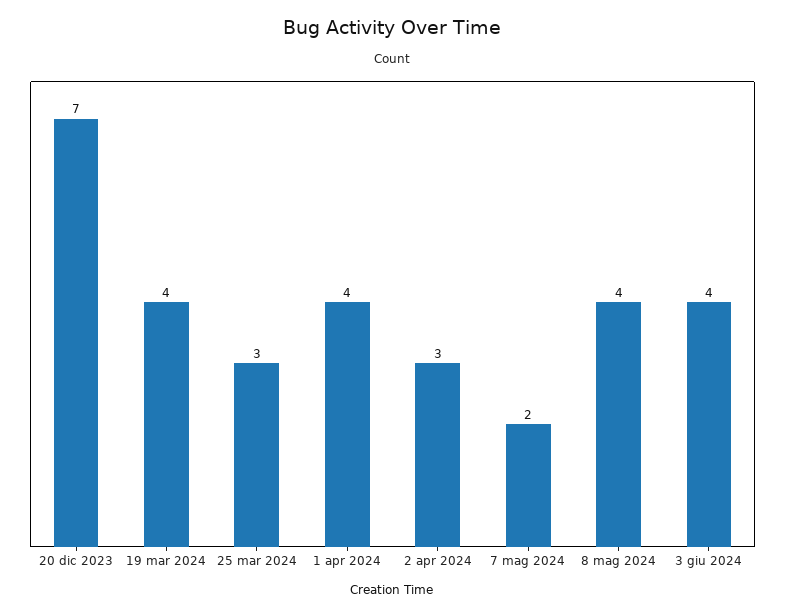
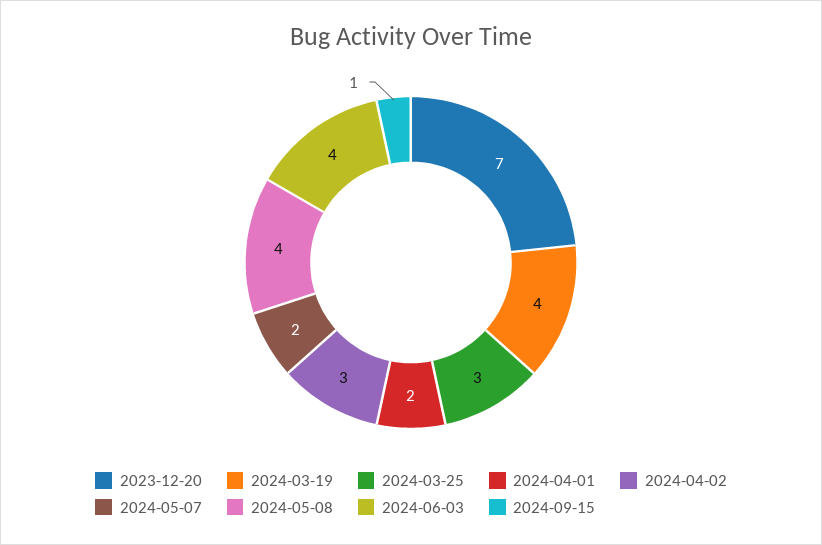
1 apr 2024: 4 -> 2
2024-09-15: none -> 1

